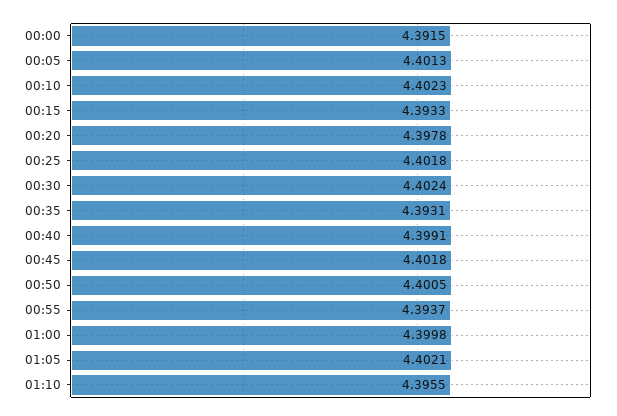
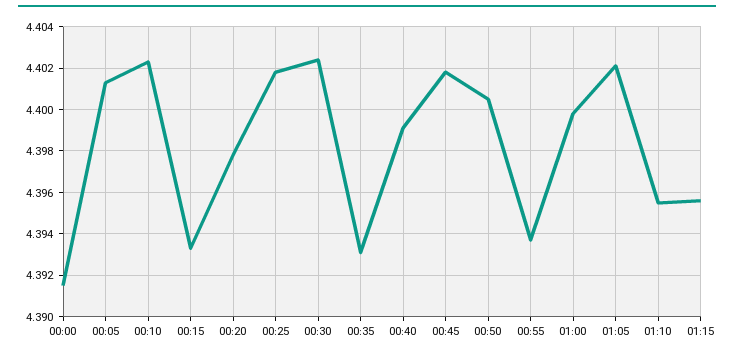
01:15: none -> 4.3955

